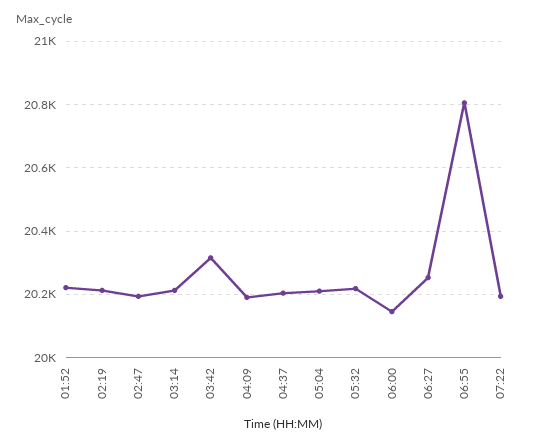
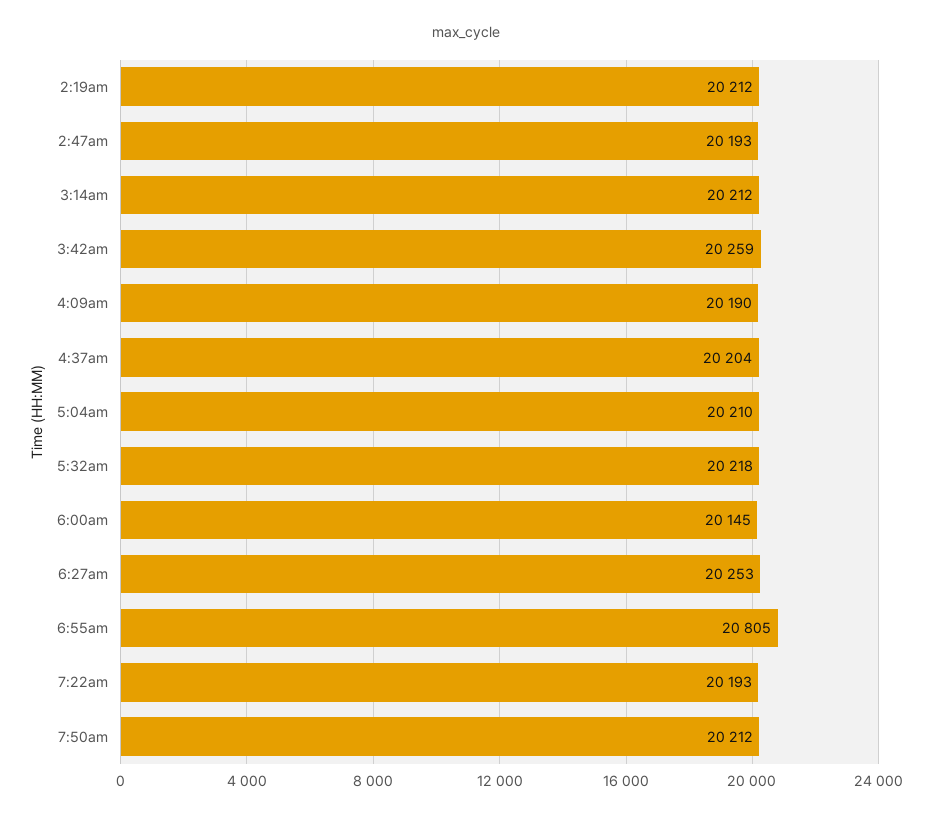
01:52: 20220 -> none
03:42: 20320 -> 20259
7:50am: none -> 20212

